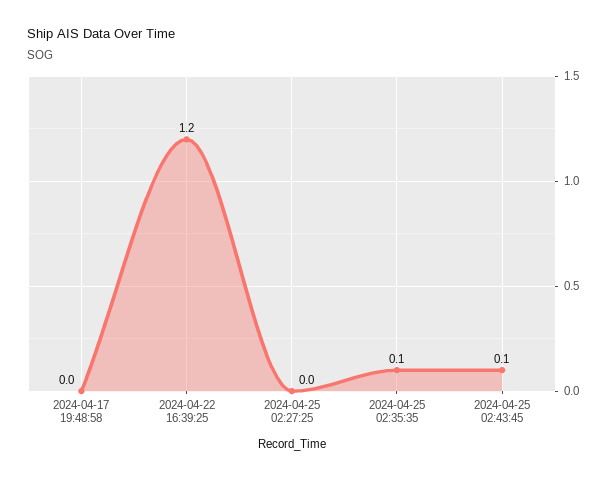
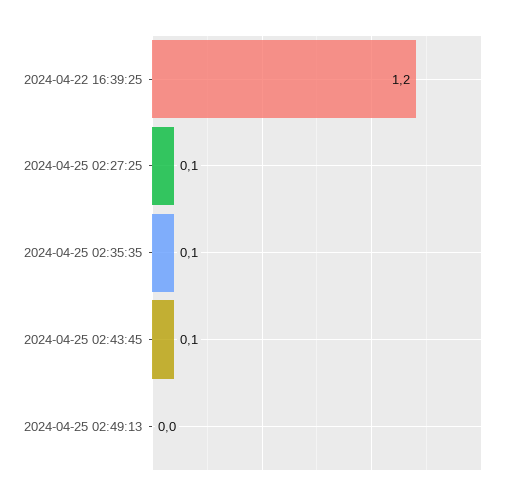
2024-04-17 19:48:58: 0 -> none
2024-04-25 02:27:25: 0 -> 0.1
2024-04-25 02:49:13: none -> 0

